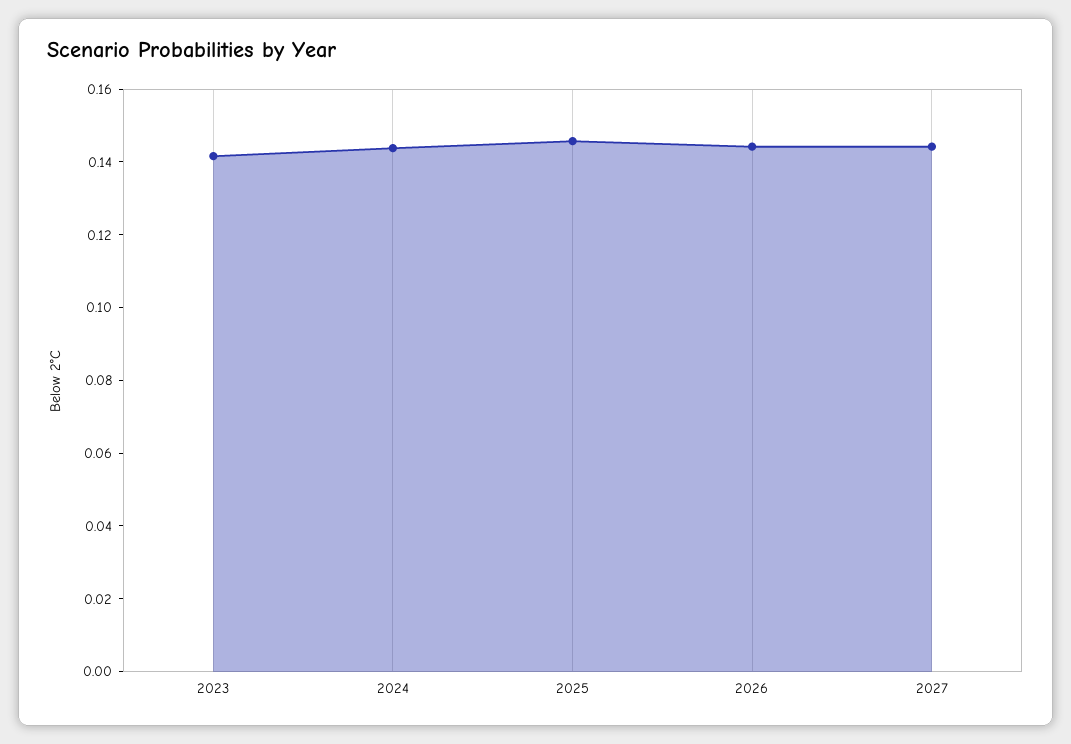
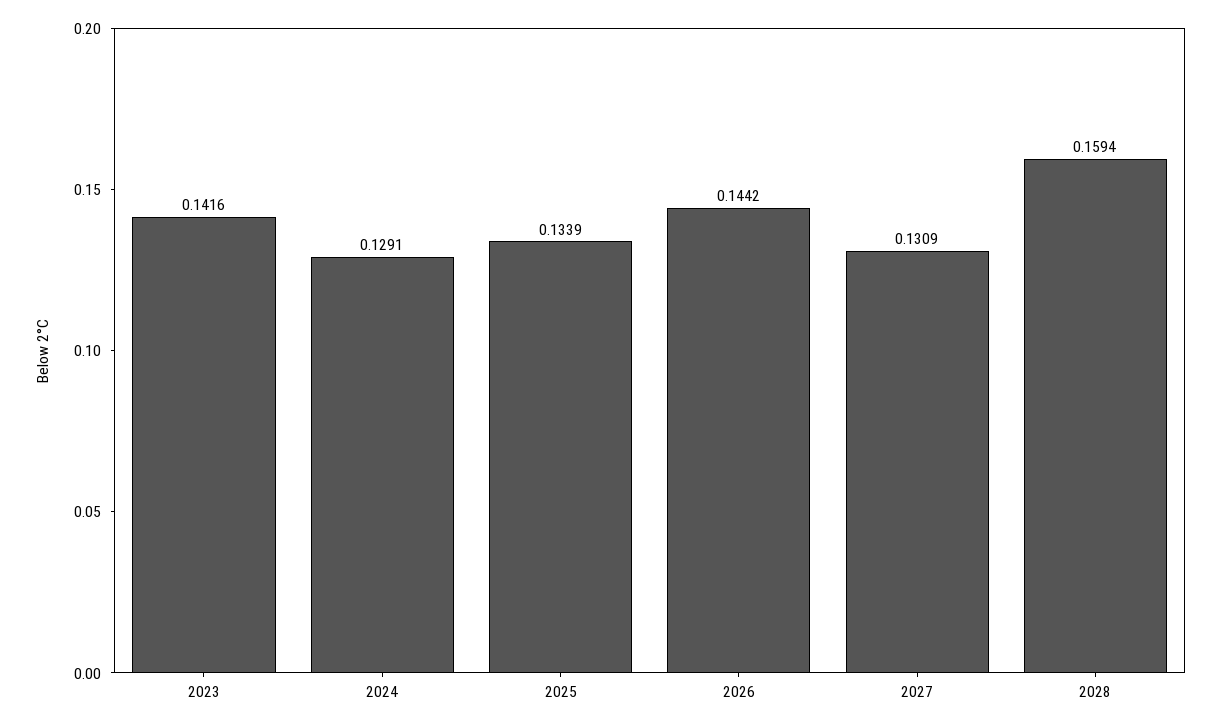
2024: 0.145 -> 0.1291
2025: 0.145 -> 0.1339
2027: 0.145 -> 0.1309
2028: none -> 0.1594

